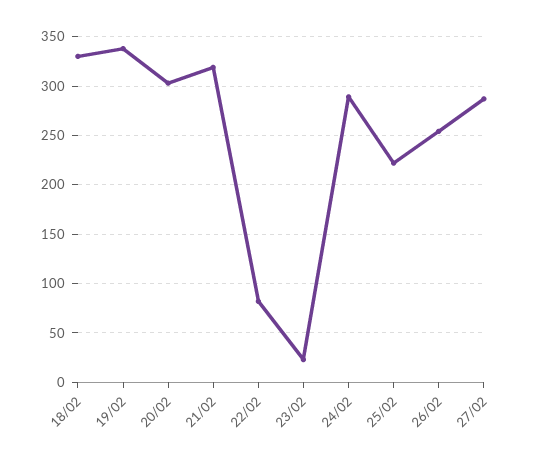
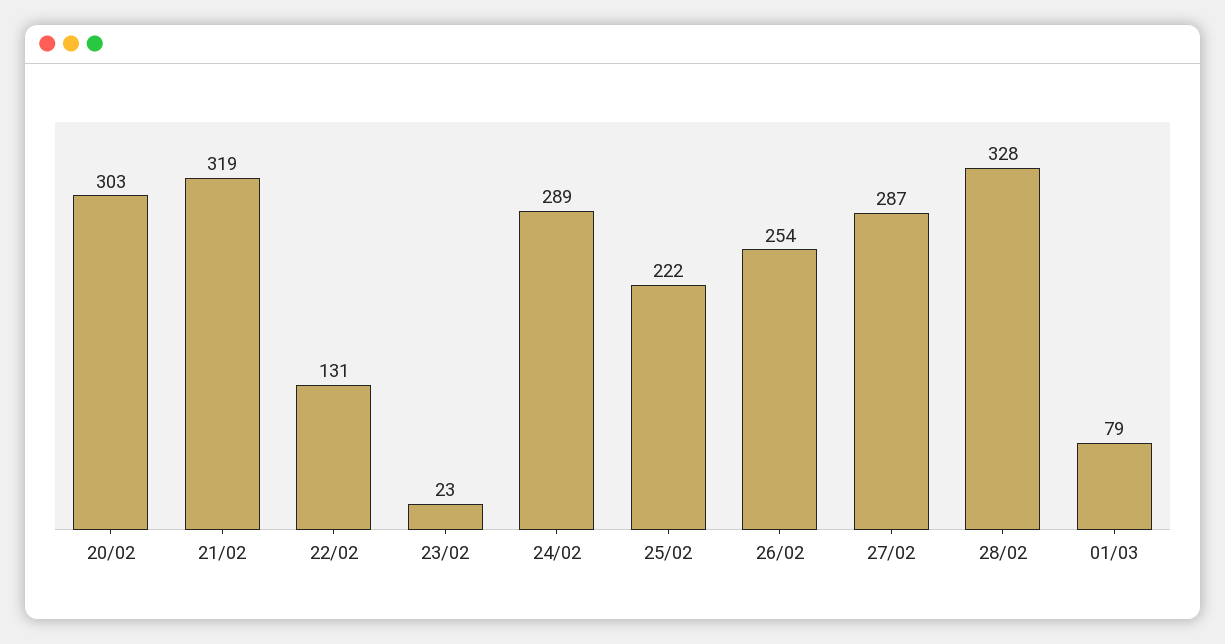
18/02: 330 -> none
19/02: 340 -> none
22/02: 80 -> 131
28/02: none -> 328
01/03: none -> 79

